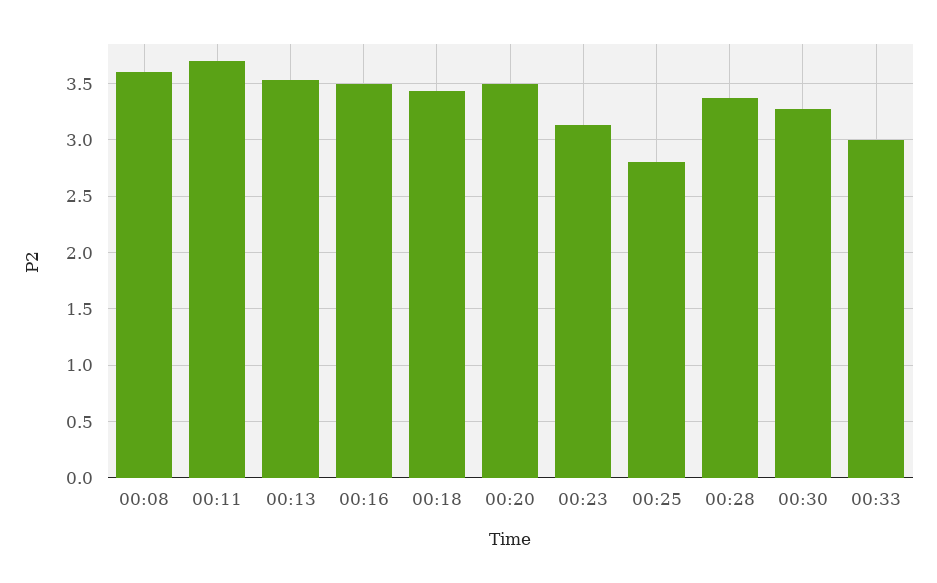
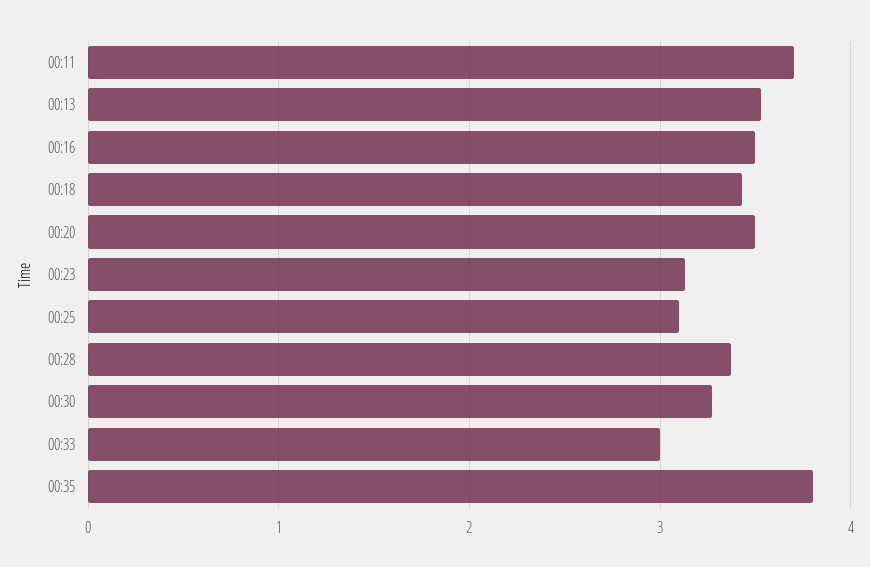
00:08: 3.6 -> none
00:25: 2.8 -> 3.1
00:35: none -> 3.8

